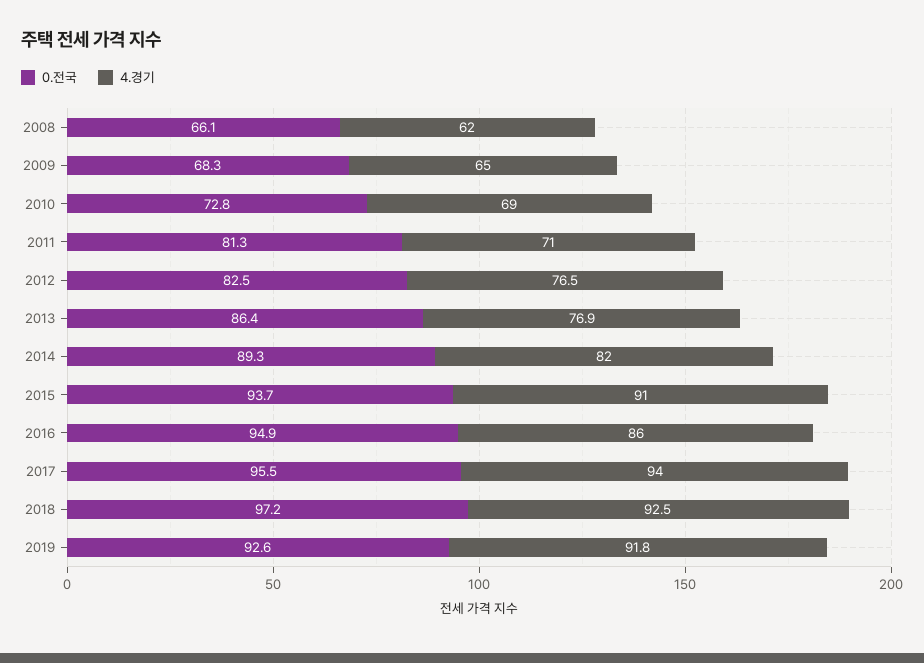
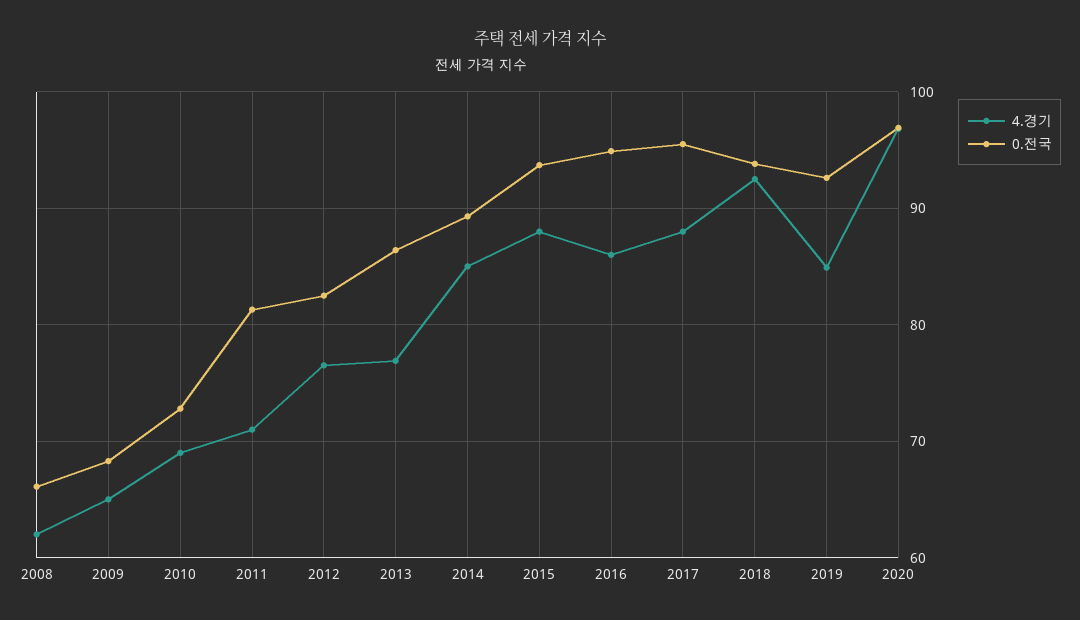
4.경기, 2014: 82 -> 85
4.경기, 2015: 91 -> 88
4.경기, 2017: 94 -> 88
0.전국, 2018: 97.2 -> 94
4.경기, 2019: 91.8 -> 85
4.경기, 2020: none -> 97
0.전국, 2020: none -> 97

